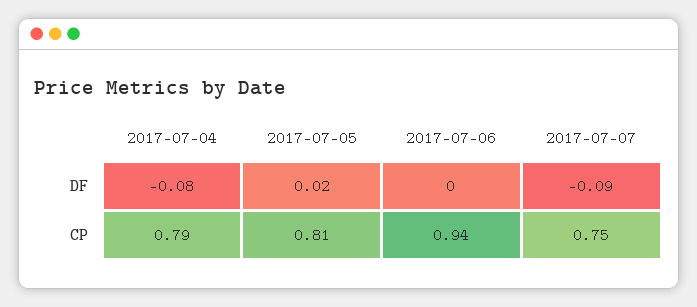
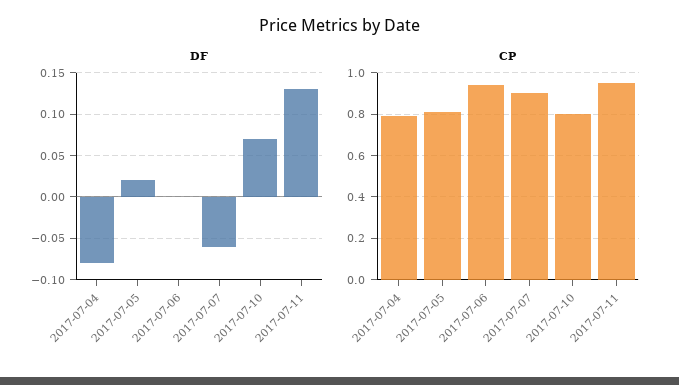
DF, 2017-07-07: -0.09 -> -0.06
CP, 2017-07-07: 0.75 -> 0.9
DF, 2017-07-10: none -> 0.07
DF, 2017-07-11: none -> 0.13
CP, 2017-07-10: none -> 0.8
CP, 2017-07-11: none -> 0.95

